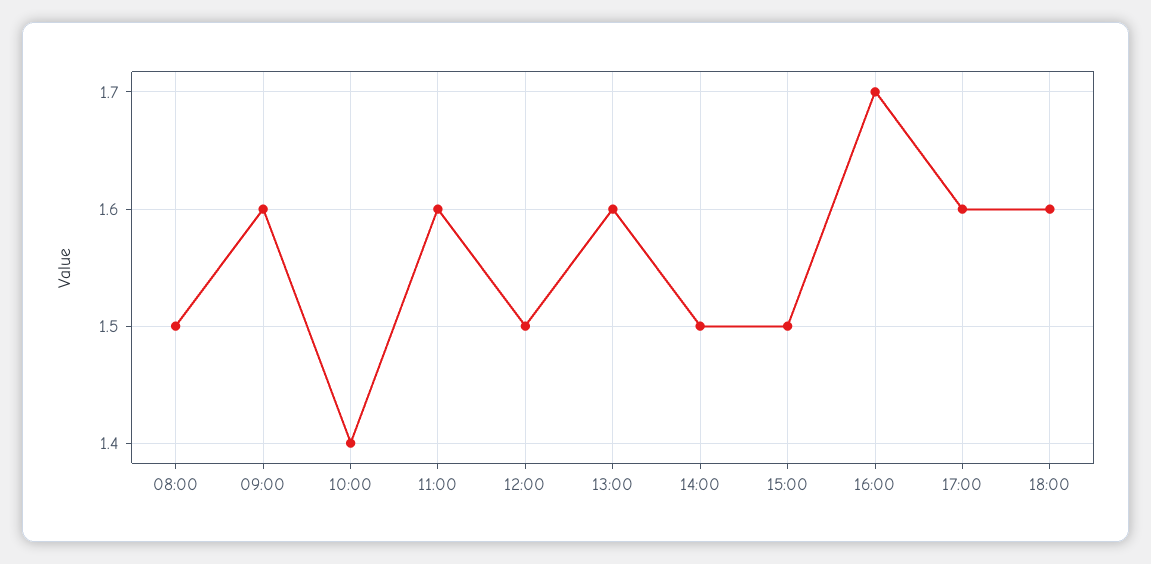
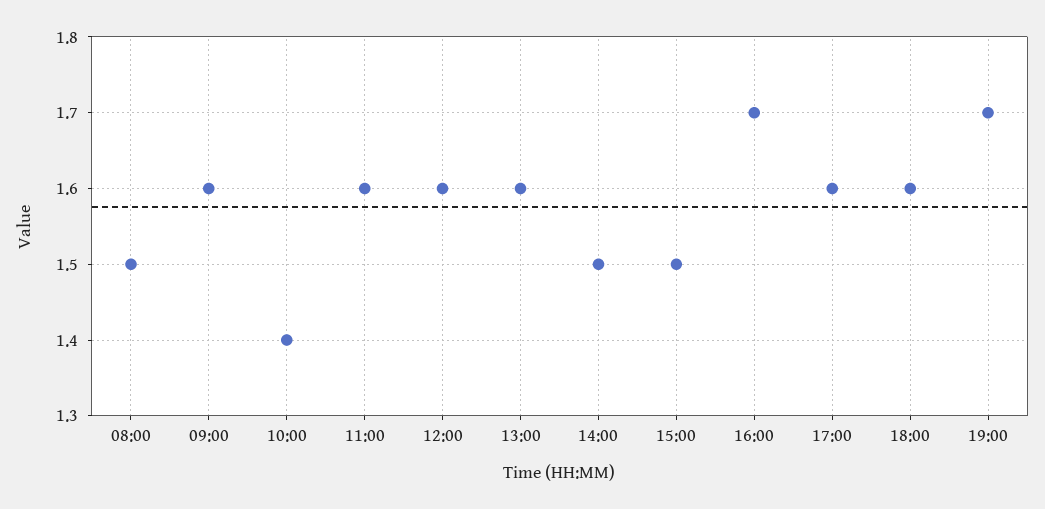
12:00: 1.5 -> 1.6
19:00: none -> 1.7

